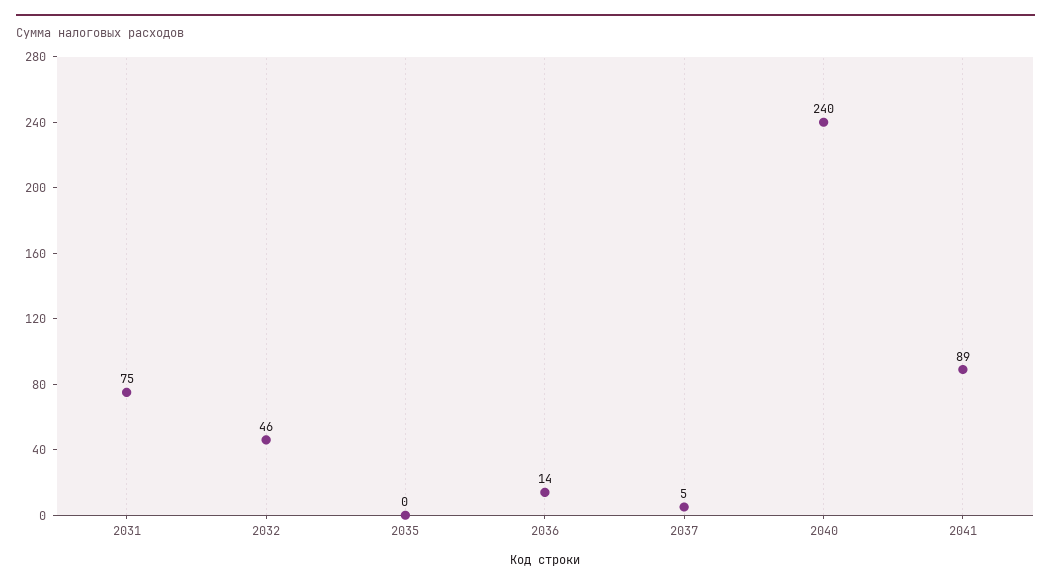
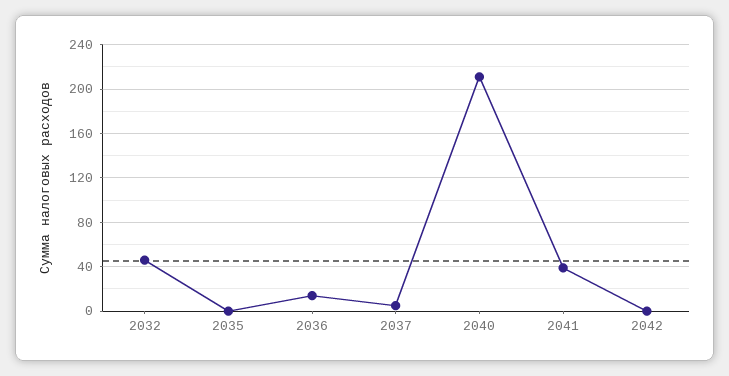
2031: 75 -> none
2040: 240 -> 210
2041: 89 -> 40
2042: none -> 0

